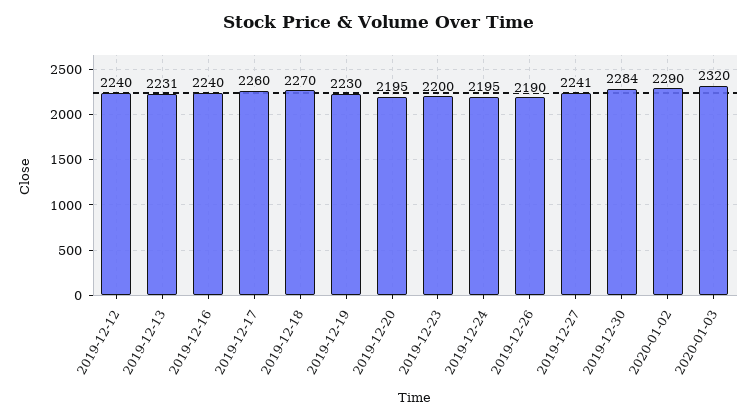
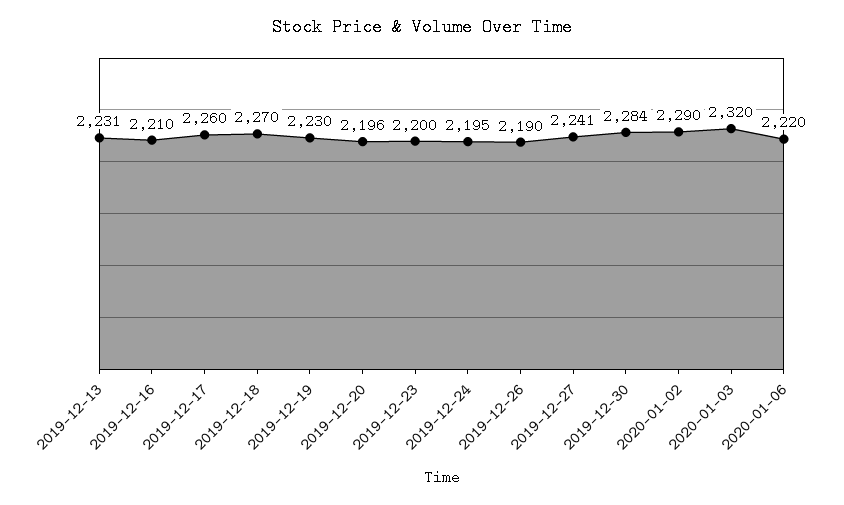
2019-12-12: 2240 -> none
2019-12-16: 2240 -> 2210
2019-12-20: 2195 -> 2196
2020-01-06: none -> 2220

